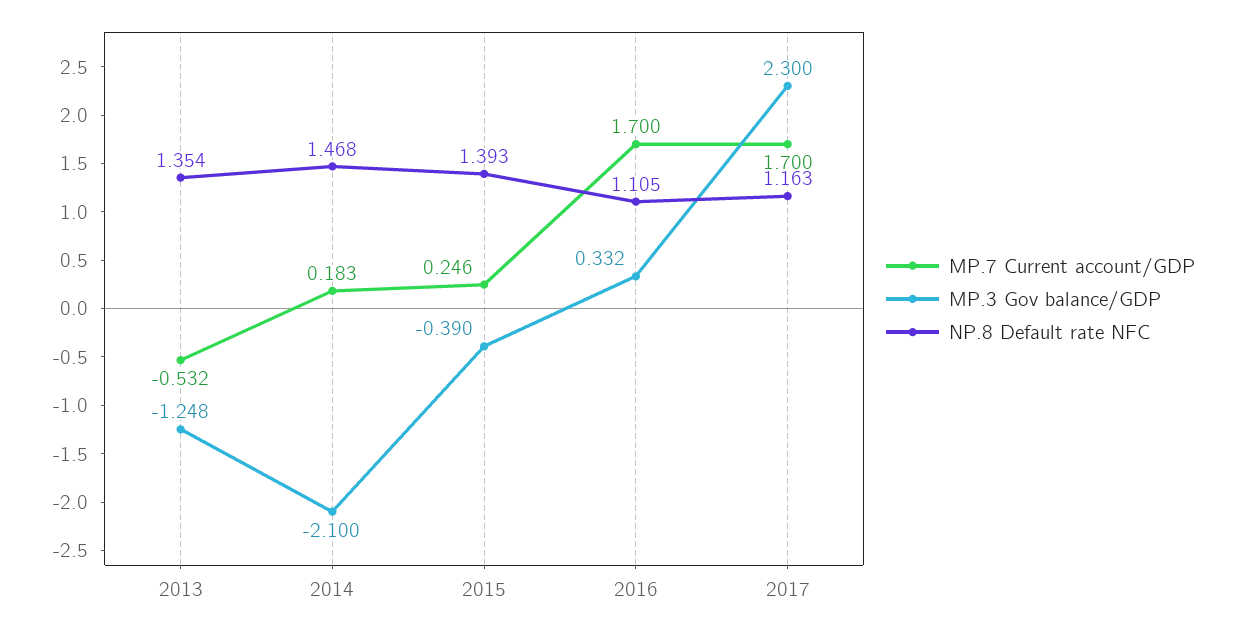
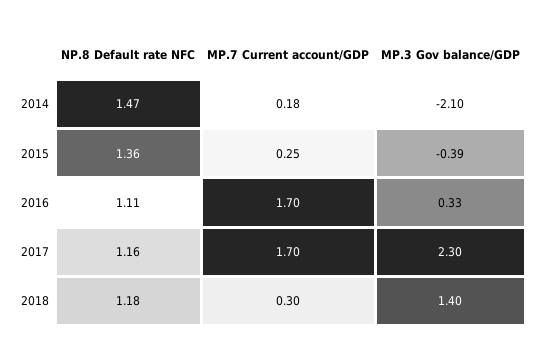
MP.7 Current account/GDP, 2013: -0.532 -> none
MP.3 Gov balance/GDP, 2013: -1.248 -> none
NP.8 Default rate NFC, 2013: 1.354 -> none
NP.8 Default rate NFC, 2015: 1.393 -> 1.36
NP.8 Default rate NFC, 2018: none -> 1.18
MP.7 Current account/GDP, 2018: none -> 0.3
MP.3 Gov balance/GDP, 2018: none -> 1.4

